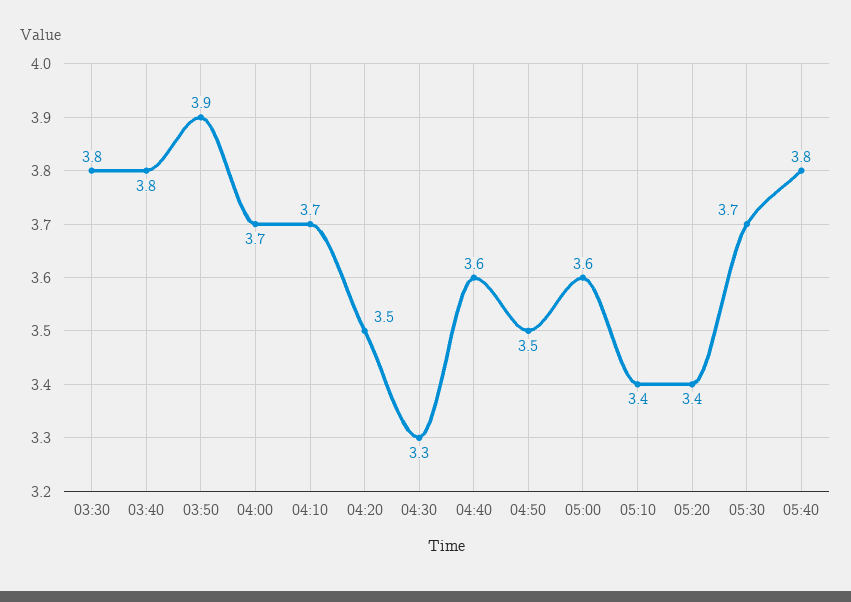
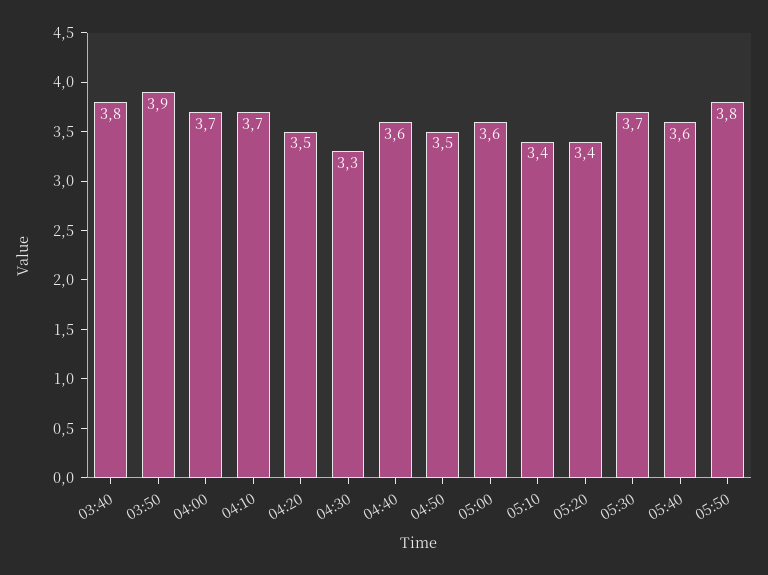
03:30: 3.8 -> none
05:40: 3.8 -> 3.6
05:50: none -> 3.8

